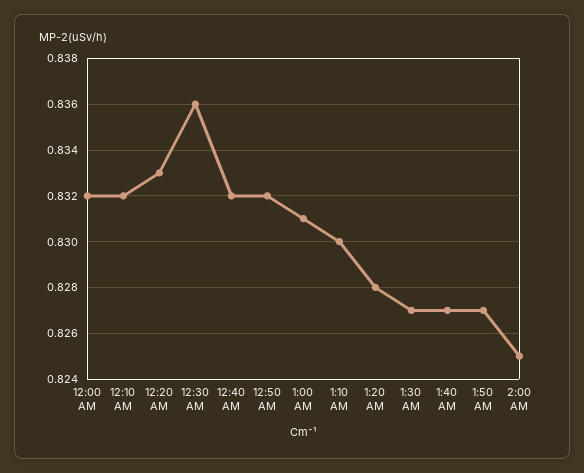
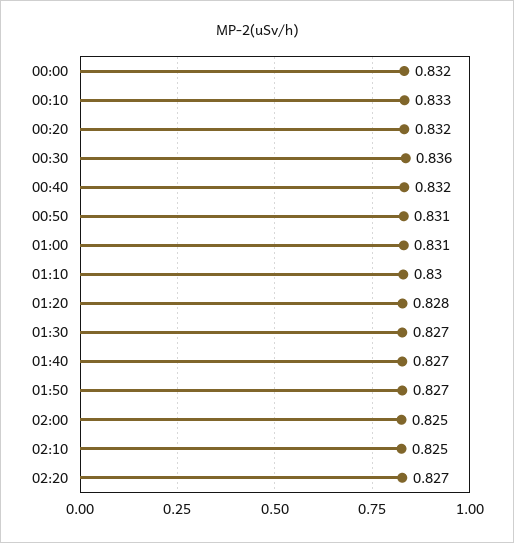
12:10 AM: 0.832 -> 0.833
12:20 AM: 0.833 -> 0.832
12:50 AM: 0.832 -> 0.831
02:10: none -> 0.825
02:20: none -> 0.827

